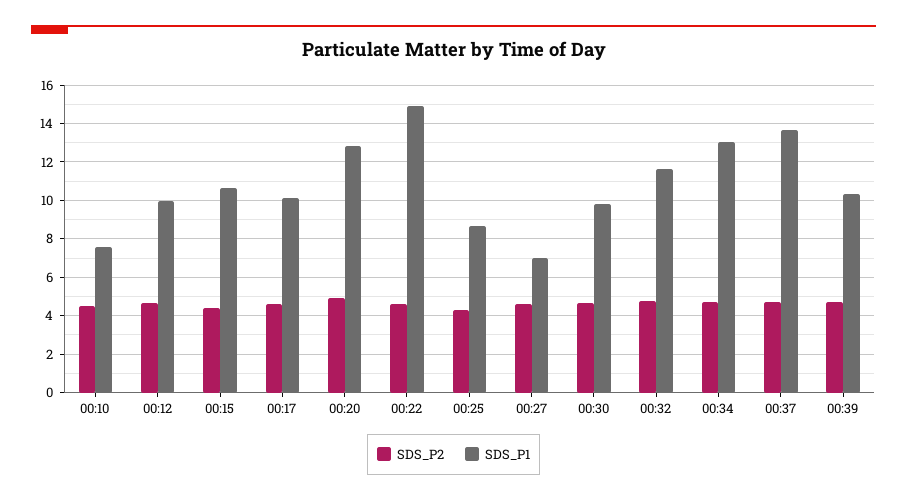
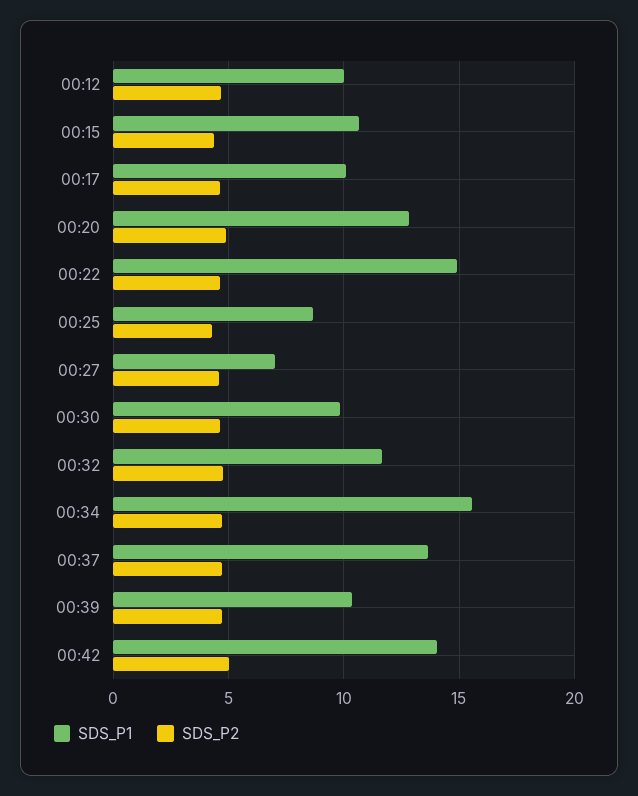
SDS_P2, 00:10: 4.5 -> none
SDS_P1, 00:10: 7.5 -> none
SDS_P1, 00:34: 13 -> 15.5
SDS_P1, 00:42: none -> 14
SDS_P2, 00:42: none -> 5

